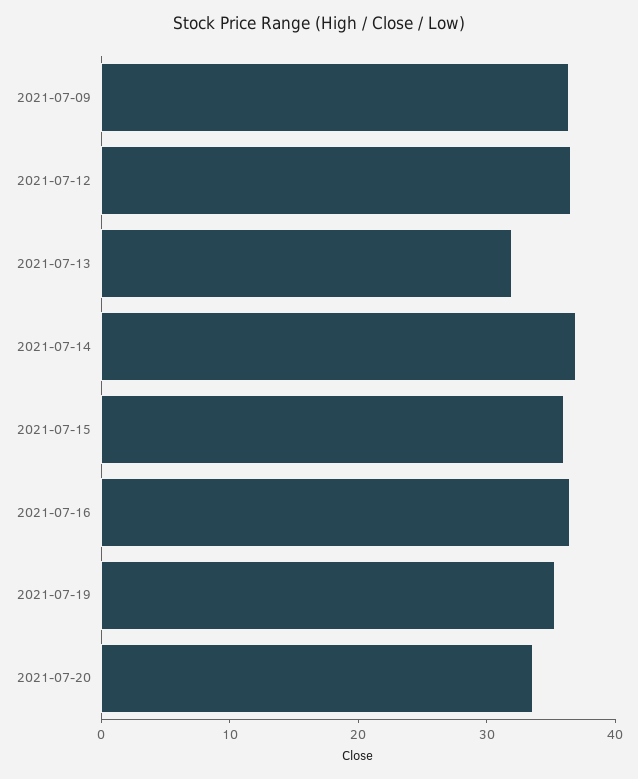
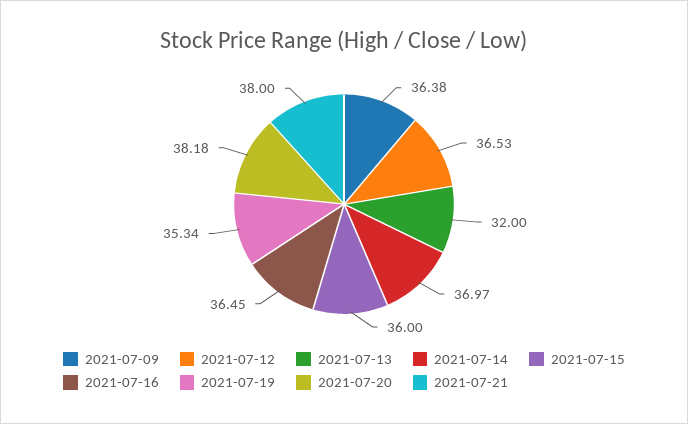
2021-07-20: 34 -> 38.18
2021-07-21: none -> 38

